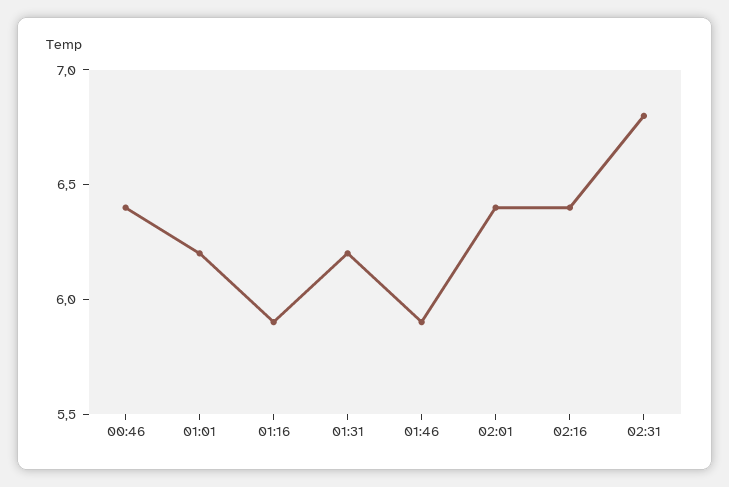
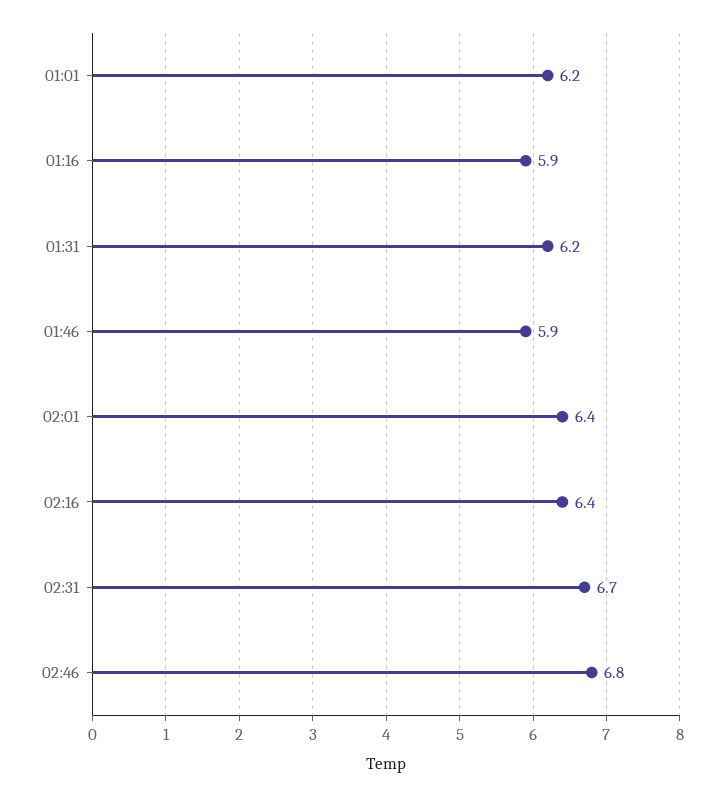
00:46: 6.4 -> none
02:31: 6.8 -> 6.7
02:46: none -> 6.8

